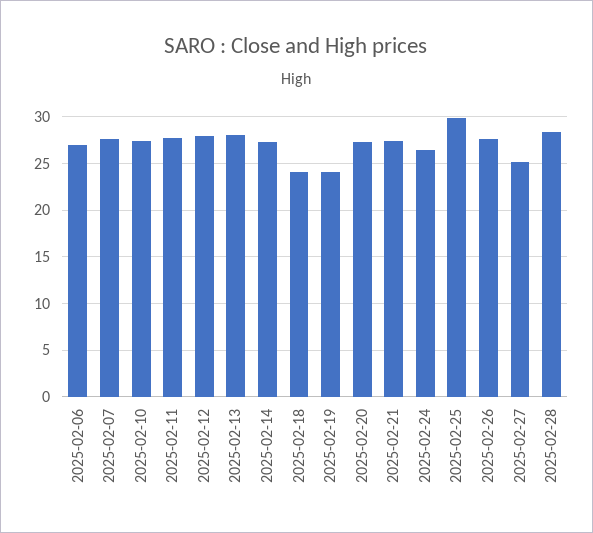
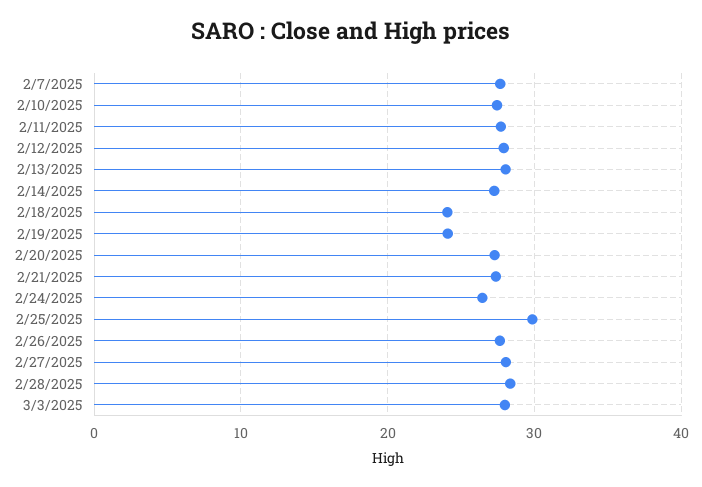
2025-02-06: 27 -> none
2025-02-27: 25 -> 28
3/3/2025: none -> 28

